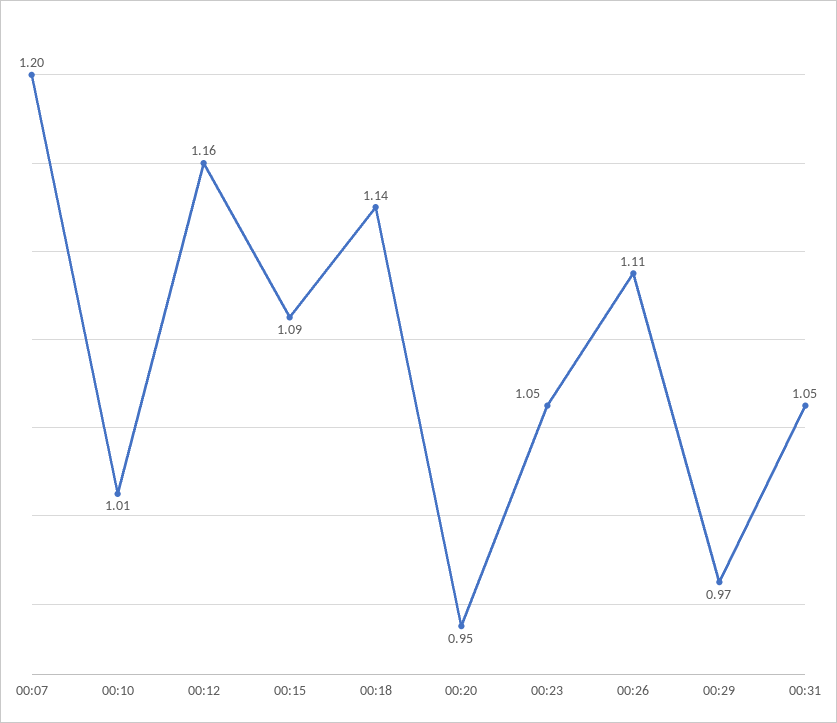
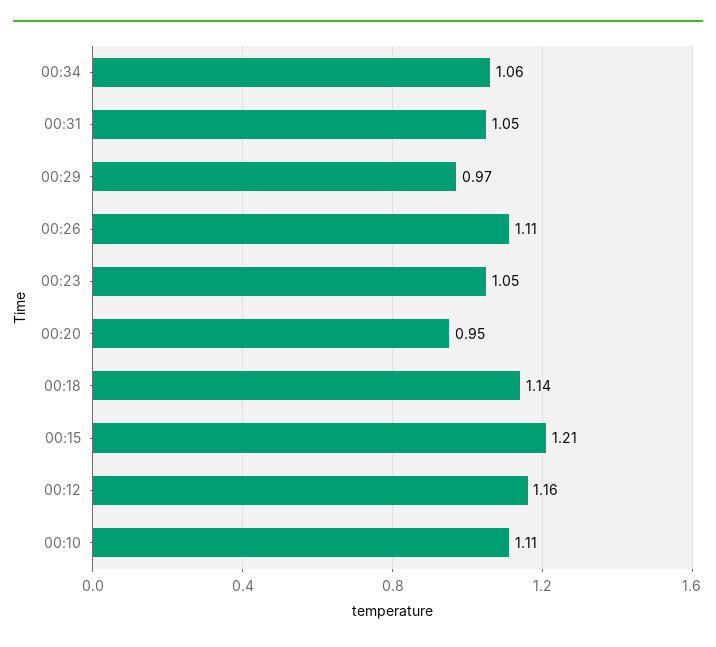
00:07: 1.2 -> none
00:10: 1.01 -> 1.11
00:15: 1.09 -> 1.21
00:34: none -> 1.06

